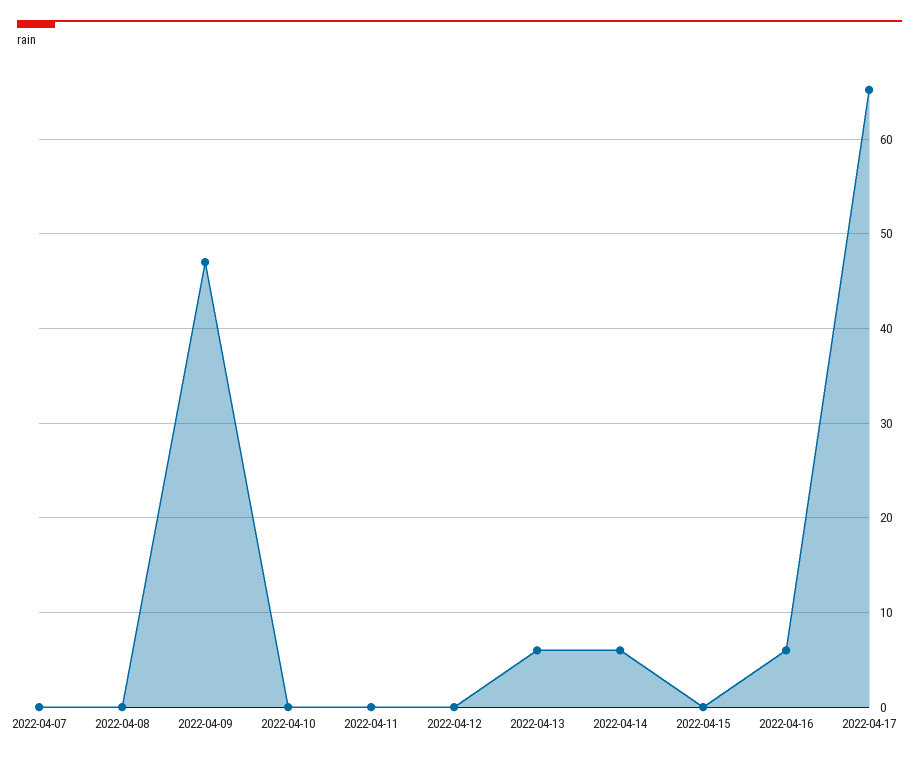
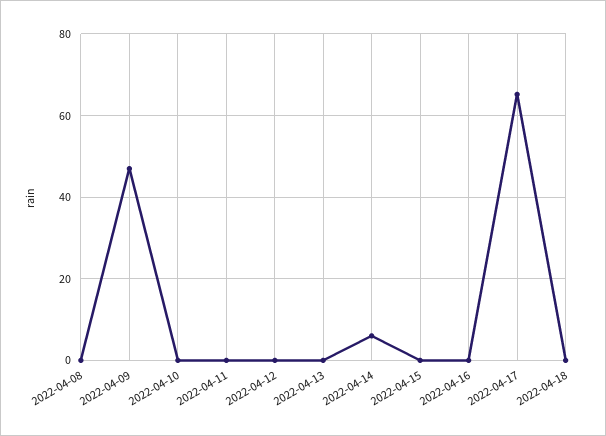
2022-04-07: 0 -> none
2022-04-13: 6 -> 0
2022-04-16: 6 -> 0
2022-04-18: none -> 0

